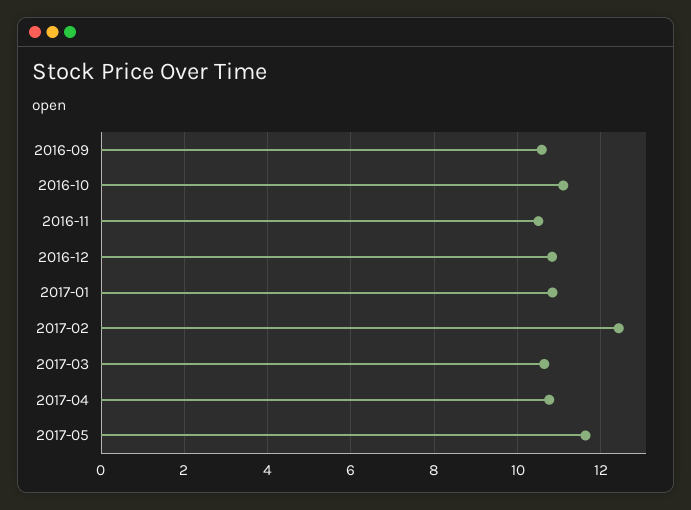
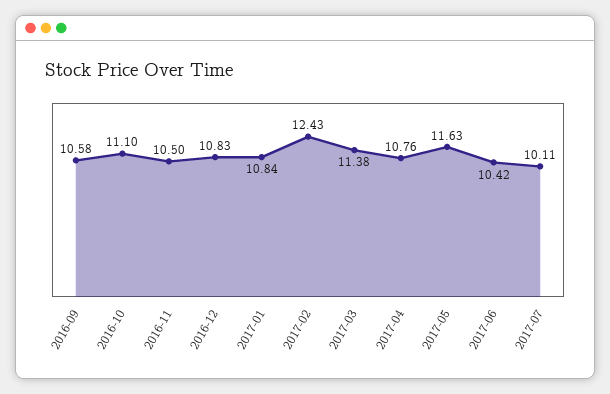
2017-03: 10.6 -> 11.38
2017-06: none -> 10.42
2017-07: none -> 10.11

